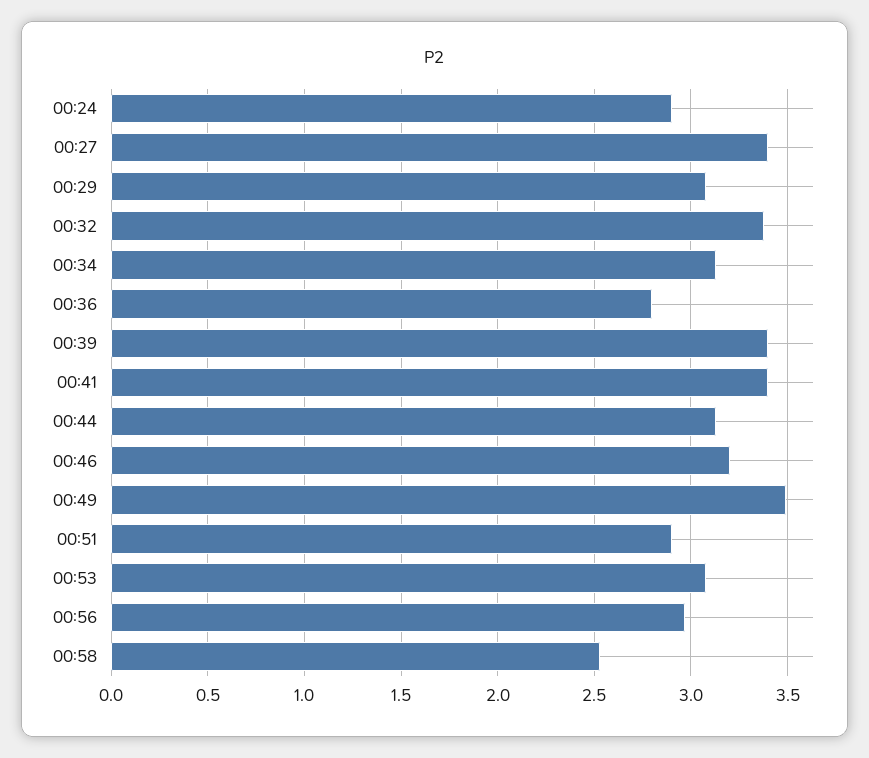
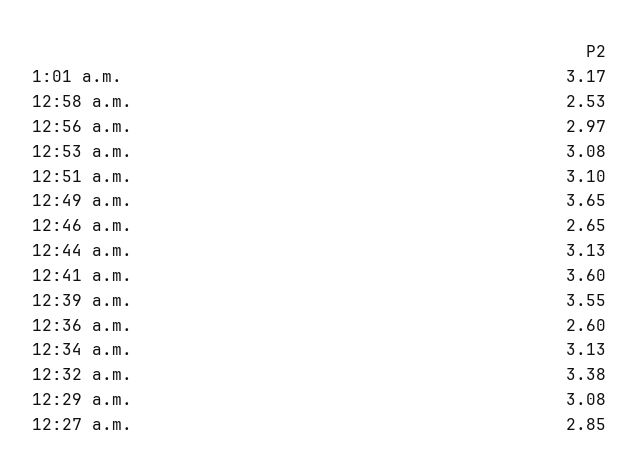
00:24: 2.9 -> none
00:27: 3.4 -> 2.85
00:36: 2.8 -> 2.6
00:39: 3.4 -> 3.55
00:41: 3.4 -> 3.6
00:46: 3.2 -> 2.65
00:49: 3.5 -> 3.65
00:51: 2.9 -> 3.1
1:01 a.m.: none -> 3.17

